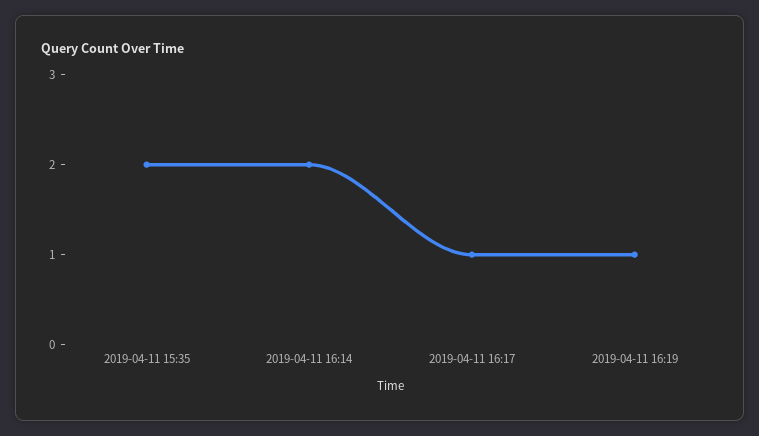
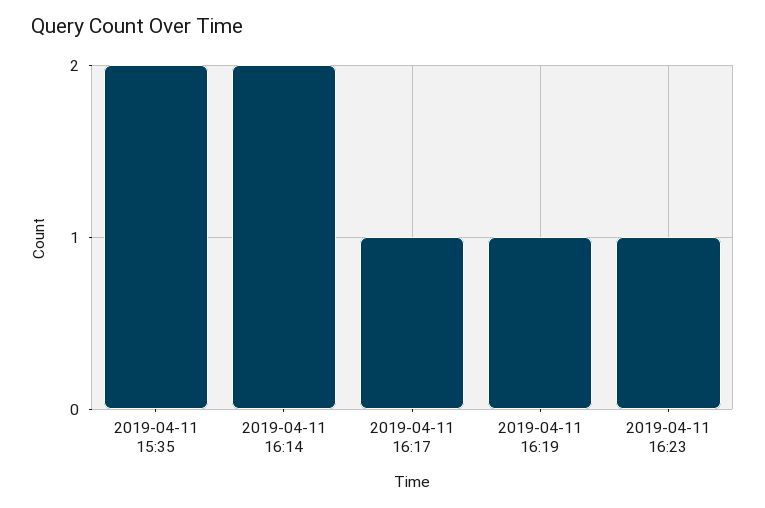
2019-04-11 16:23: none -> 1

